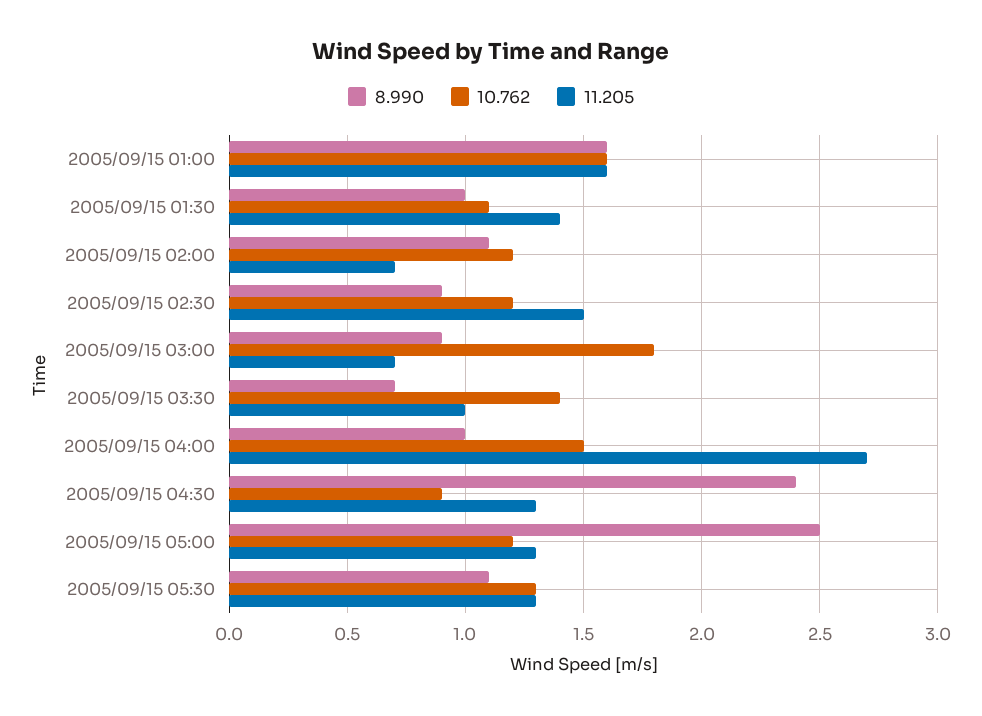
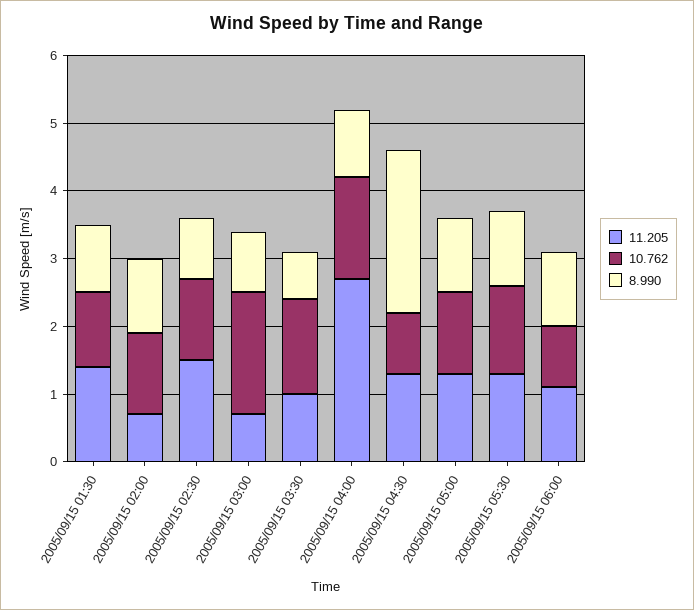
8.990, 2005/09/15 01:00: 1.6 -> none
10.762, 2005/09/15 01:00: 1.6 -> none
11.205, 2005/09/15 01:00: 1.6 -> none
8.990, 2005/09/15 05:00: 2.5 -> 1
11.205, 2005/09/15 06:00: none -> 1
10.762, 2005/09/15 06:00: none -> 1
8.990, 2005/09/15 06:00: none -> 1

